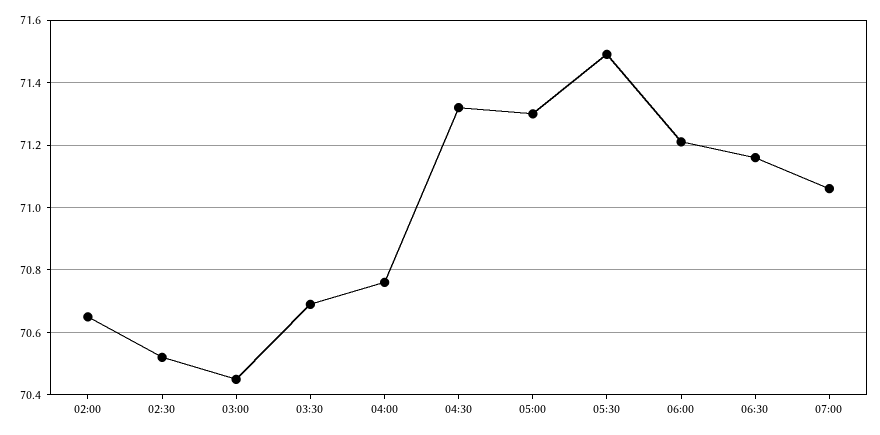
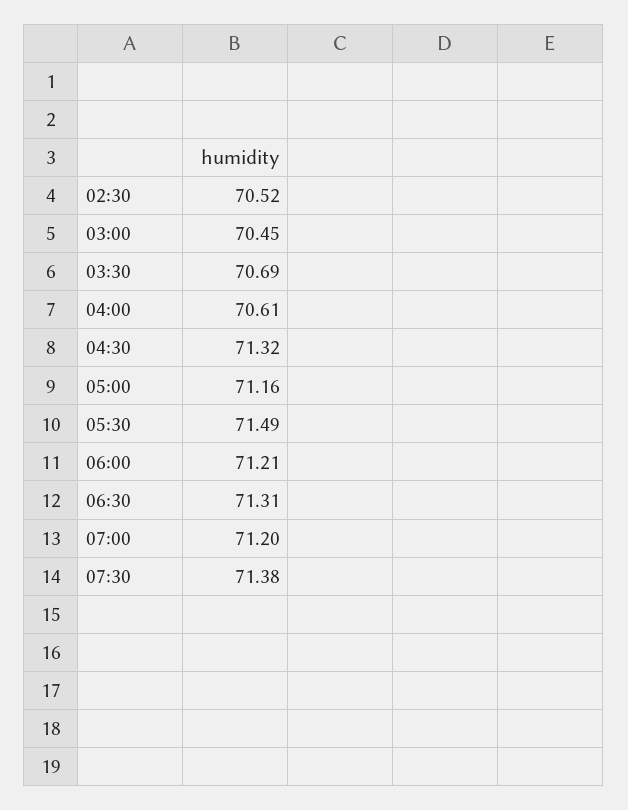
02:00: 70.65 -> none
04:00: 70.75 -> 70.61
05:00: 71.3 -> 71.16
06:30: 71.15 -> 71.31
07:00: 71.05 -> 71.2
07:30: none -> 71.38

